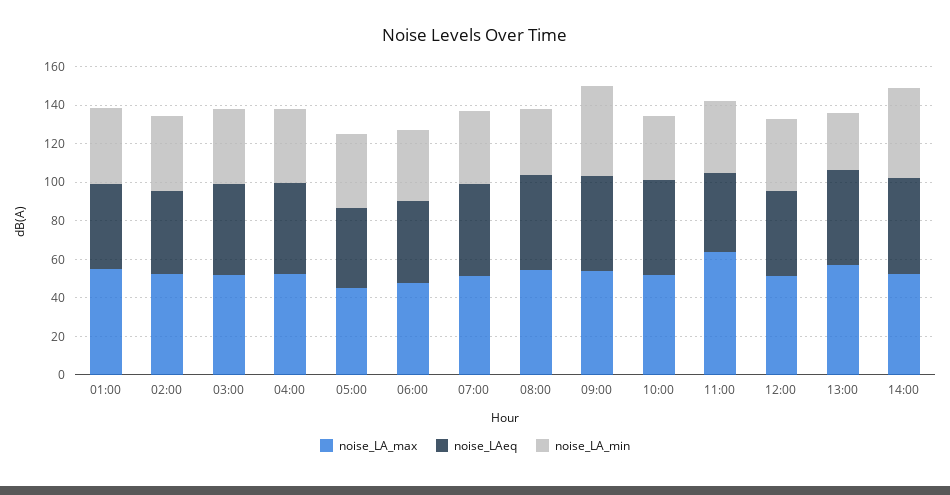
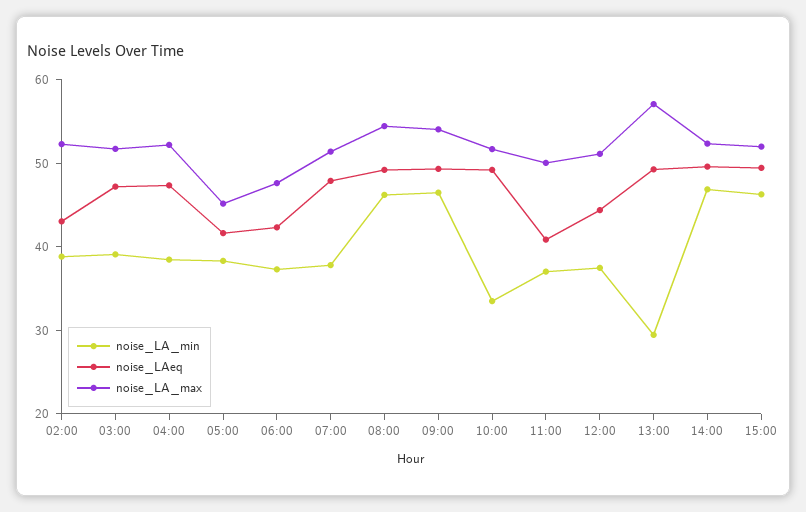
noise_LA_max, 01:00: 55 -> none
noise_LAeq, 01:00: 45 -> none
noise_LA_min, 01:00: 40 -> none
noise_LA_min, 08:00: 35 -> 46
noise_LA_max, 11:00: 65 -> 50
noise_LA_min, 15:00: none -> 46
noise_LAeq, 15:00: none -> 50
noise_LA_max, 15:00: none -> 52

